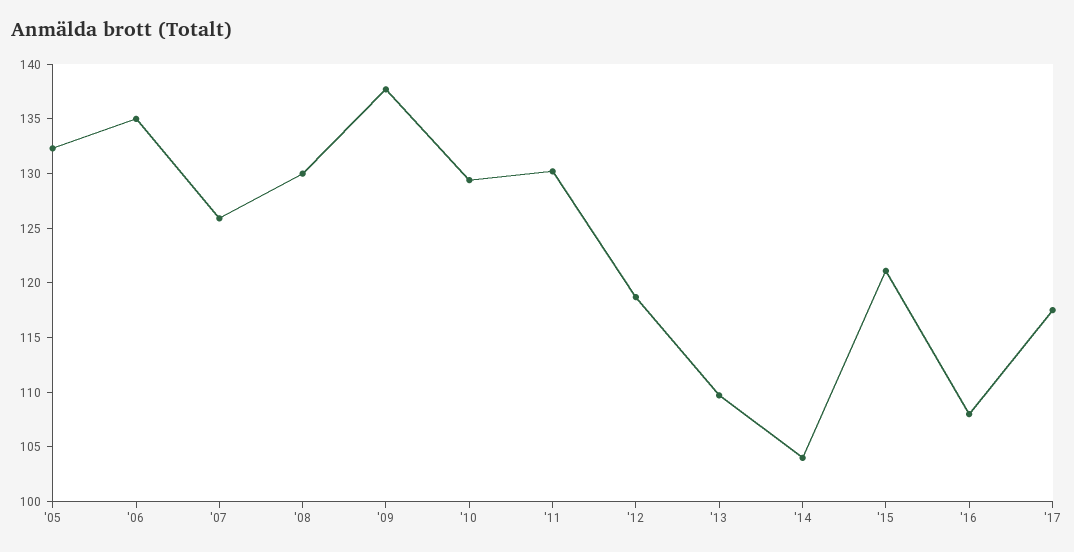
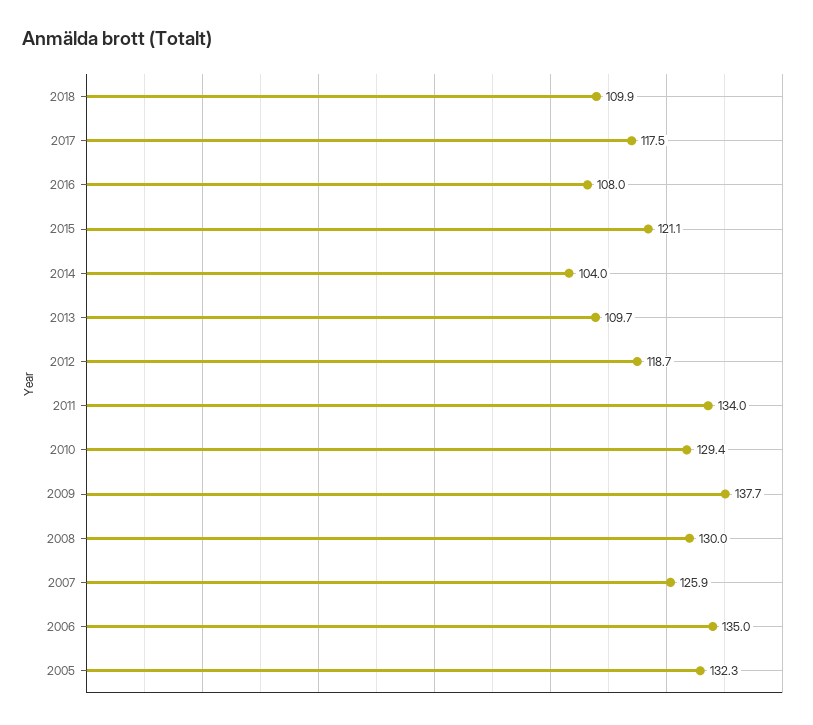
'11: 130 -> 134
2018: none -> 109.9

